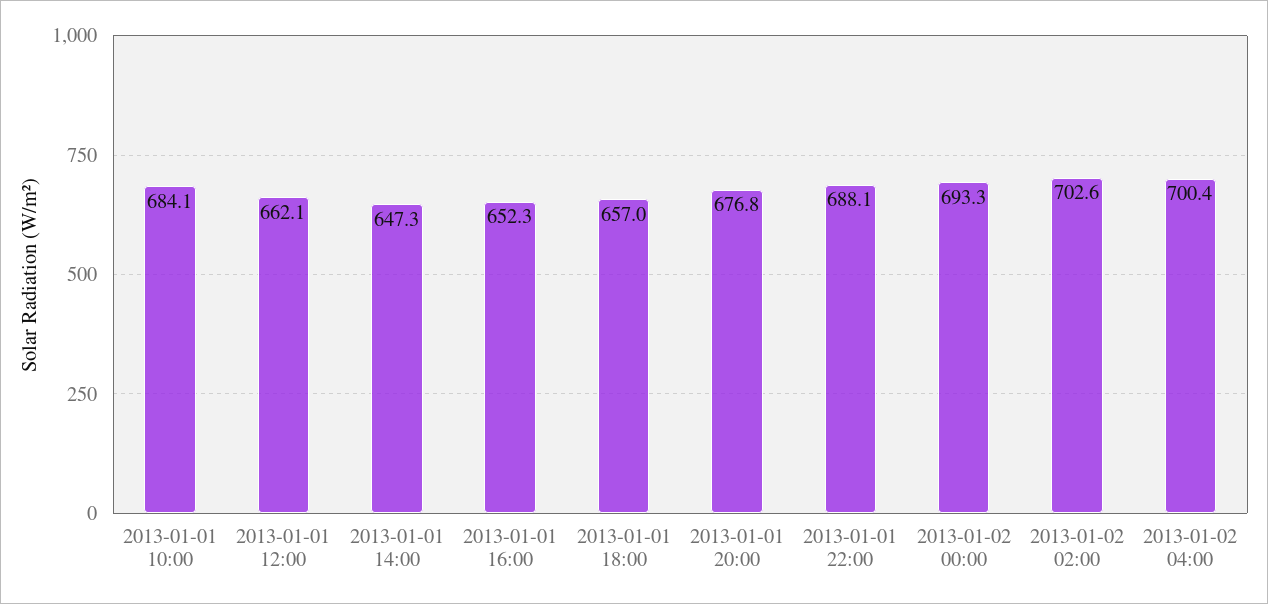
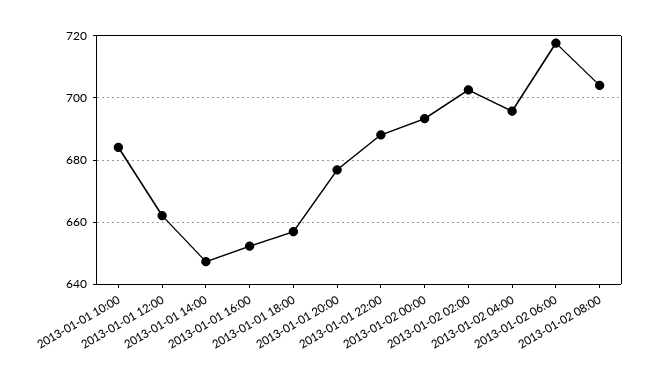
2013-01-02 04:00: 700.4 -> 696
2013-01-02 06:00: none -> 718
2013-01-02 08:00: none -> 704

